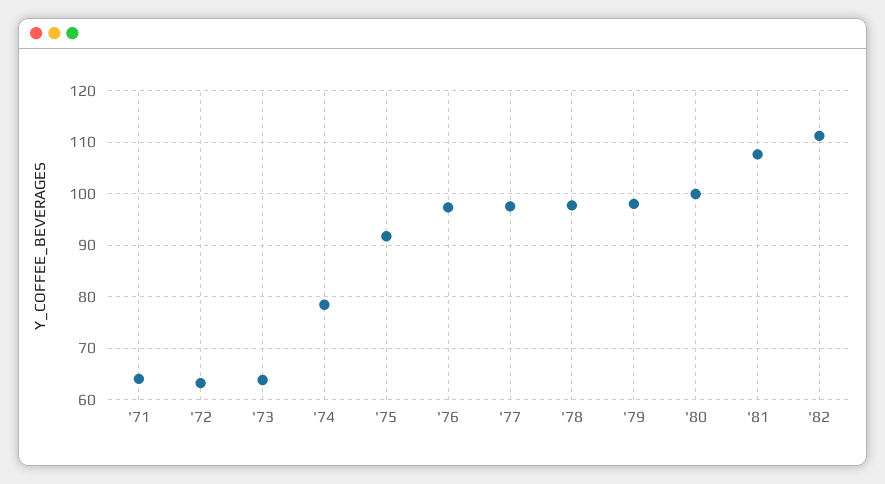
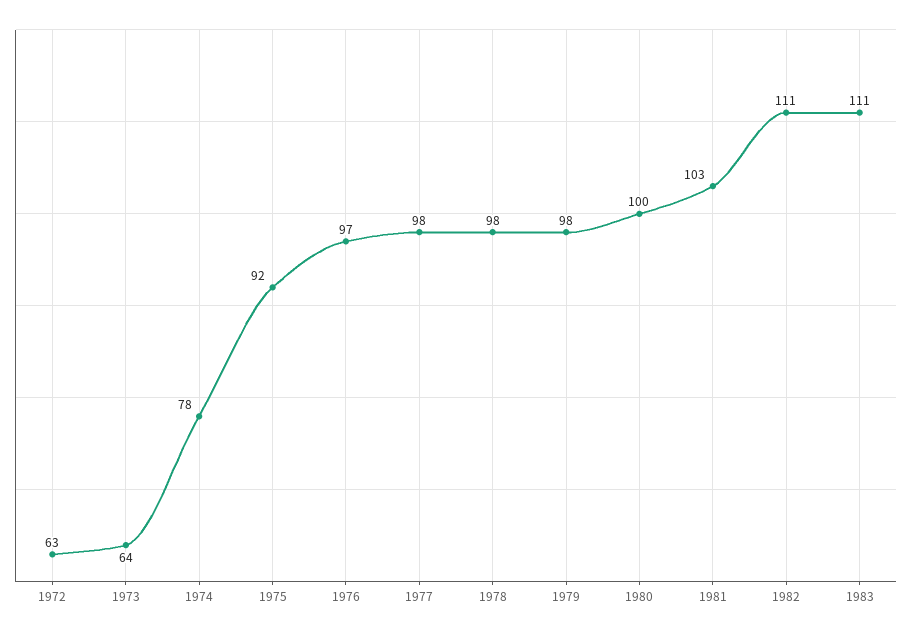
'71: 64 -> none
'81: 108 -> 103
1983: none -> 111

